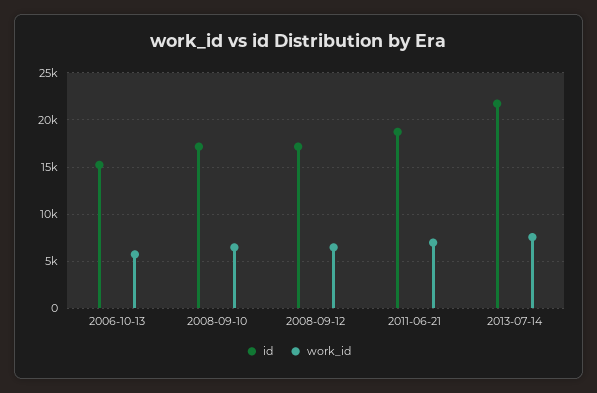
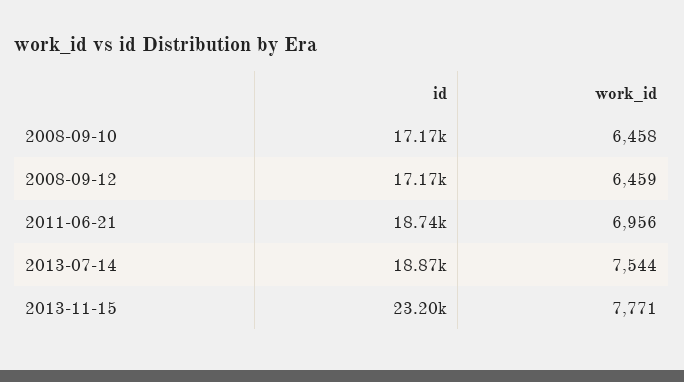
id, 2006-10-13: 15000 -> none
work_id, 2006-10-13: 6000 -> none
id, 2013-07-14: 22000 -> 18870
id, 2013-11-15: none -> 23200
work_id, 2013-11-15: none -> 7771

